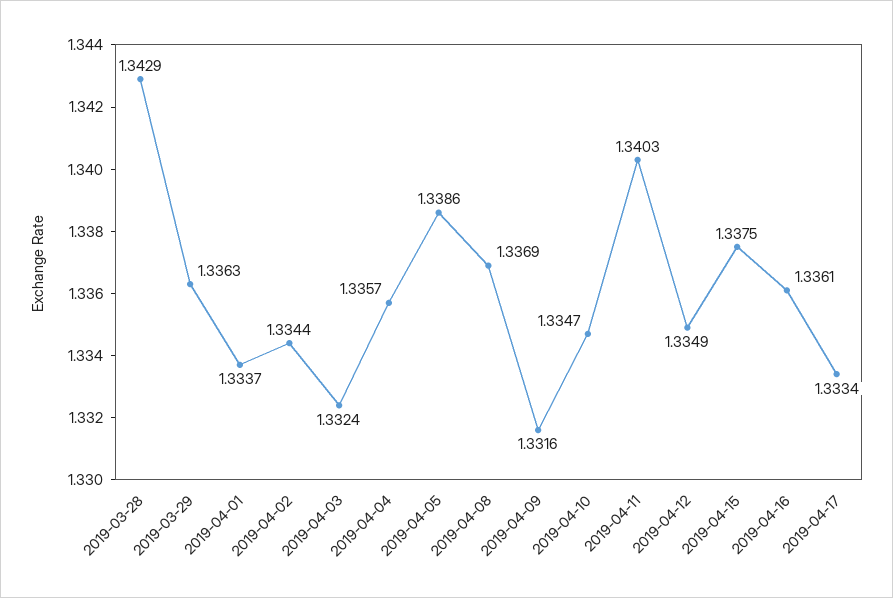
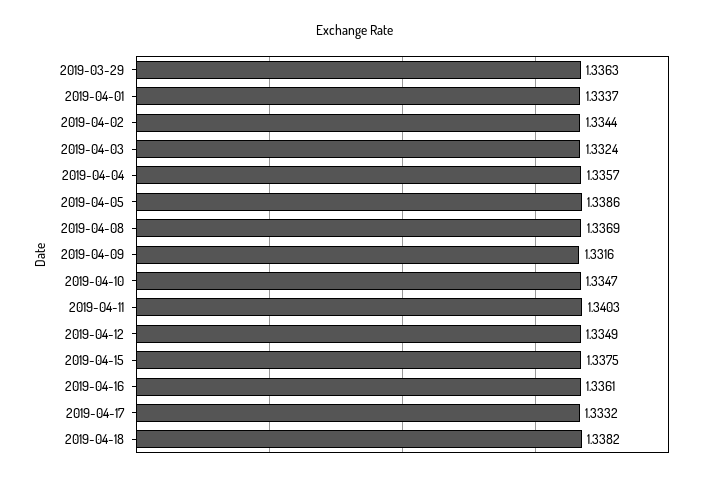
2019-03-28: 1.3429 -> none
2019-04-17: 1.3334 -> 1.3332
2019-04-18: none -> 1.3382

